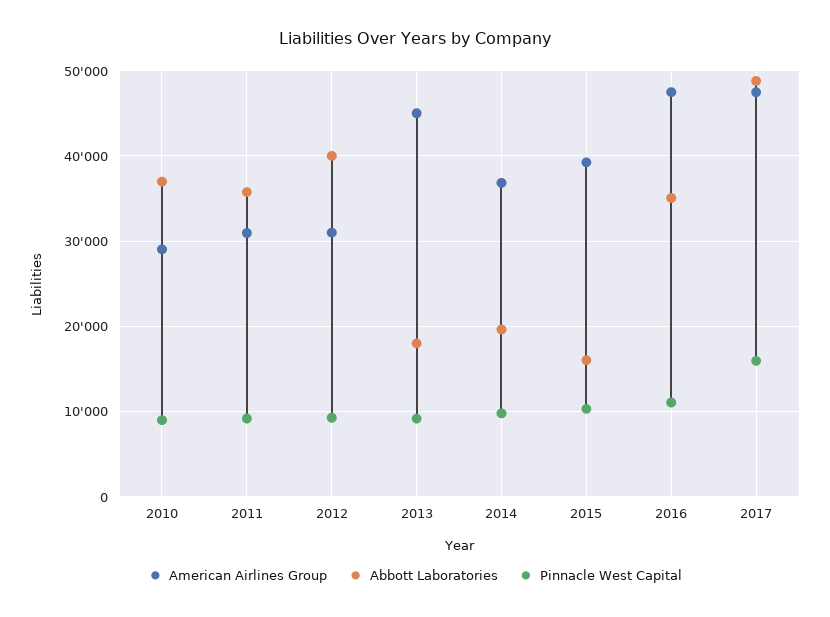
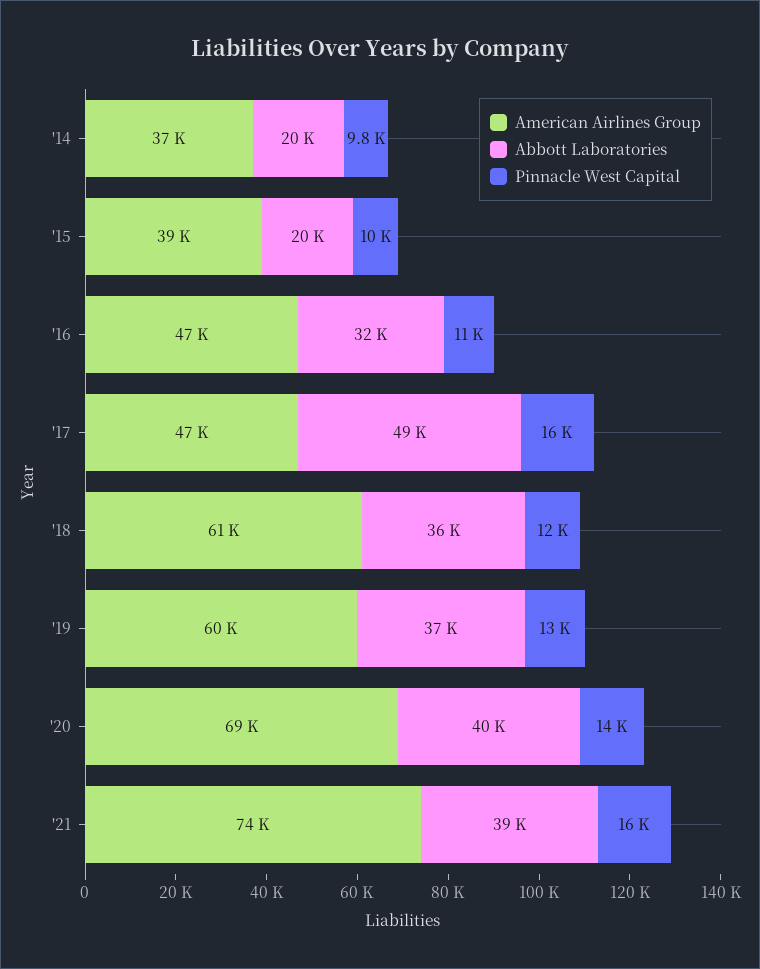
American Airlines Group, 2010: 29000 -> none
Abbott Laboratories, 2010: 37000 -> none
Pinnacle West Capital, 2010: 9000 -> none
American Airlines Group, 2011: 31000 -> none
Abbott Laboratories, 2011: 36000 -> none
Pinnacle West Capital, 2011: 9000 -> none
American Airlines Group, 2012: 31000 -> none
Abbott Laboratories, 2012: 40000 -> none
Pinnacle West Capital, 2012: 9000 -> none
American Airlines Group, 2013: 45000 -> none
Abbott Laboratories, 2013: 18000 -> none
Pinnacle West Capital, 2013: 9000 -> none
Abbott Laboratories, 2015: 16000 -> 20000
Abbott Laboratories, 2016: 35000 -> 32000
American Airlines Group, '18: none -> 61000
Abbott Laboratories, '18: none -> 36000
Pinnacle West Capital, '18: none -> 12000
American Airlines Group, '19: none -> 60000
Abbott Laboratories, '19: none -> 37000
Pinnacle West Capital, '19: none -> 13000
American Airlines Group, '20: none -> 69000
Abbott Laboratories, '20: none -> 40000
Pinnacle West Capital, '20: none -> 14000
American Airlines Group, '21: none -> 74000
Abbott Laboratories, '21: none -> 39000
Pinnacle West Capital, '21: none -> 16000

